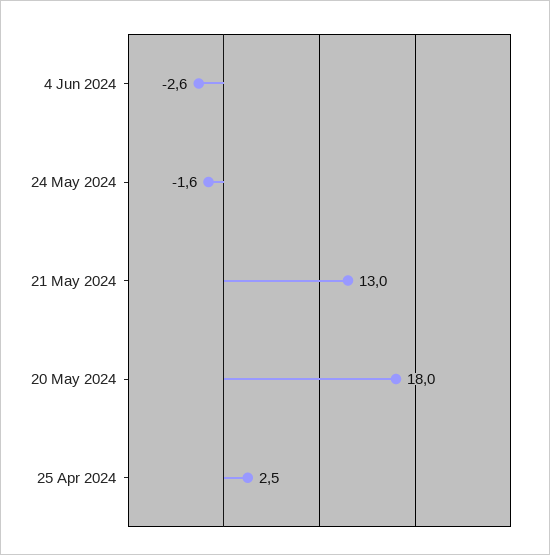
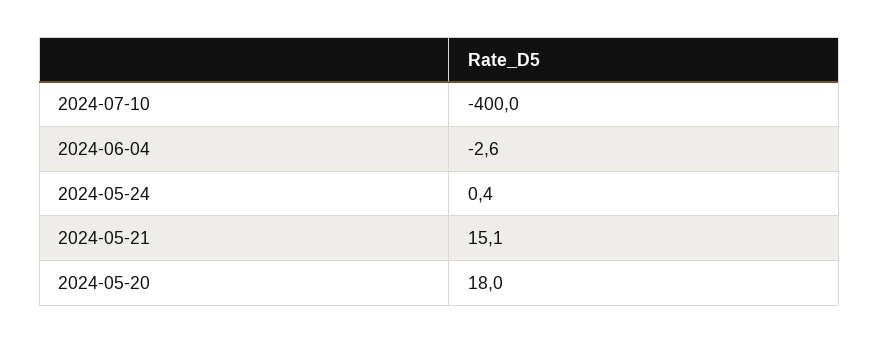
24 May 2024: -1.6 -> 0.4
21 May 2024: 13 -> 15.1
25 Apr 2024: 2.5 -> none
2024-07-10: none -> -400

